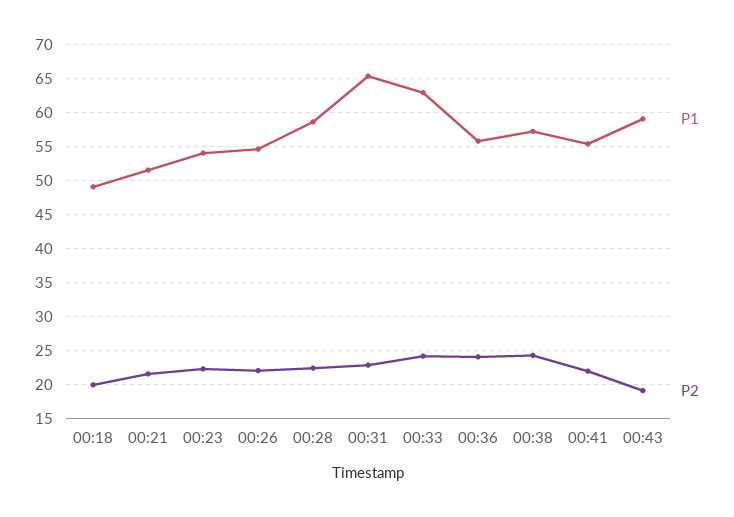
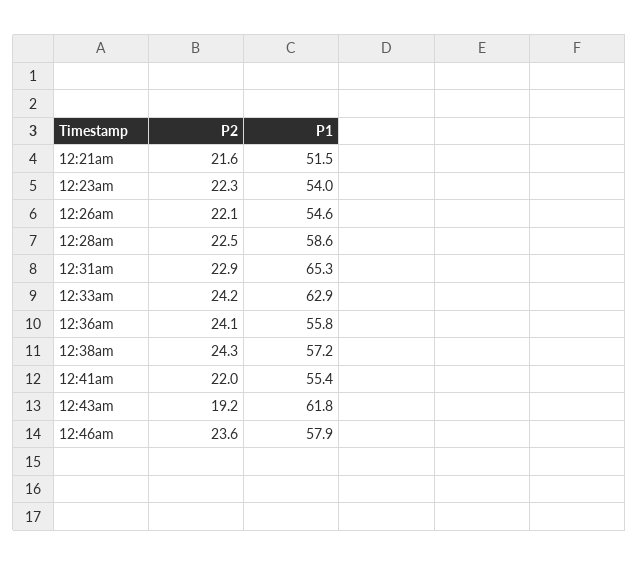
P1, 00:18: 49 -> none
P2, 00:18: 20 -> none
P1, 00:43: 59 -> 61.8
P2, 12:46am: none -> 23.6
P1, 12:46am: none -> 57.9

